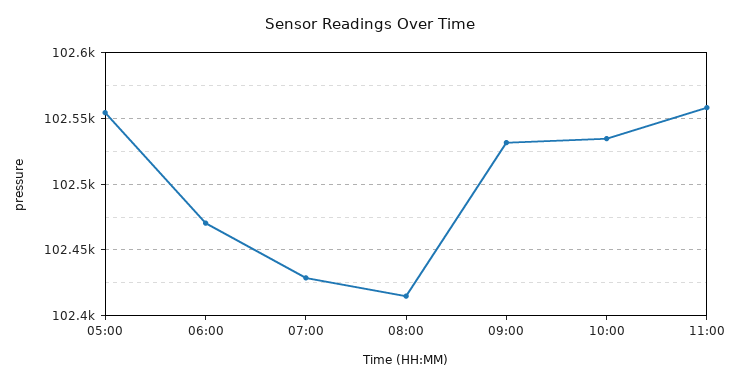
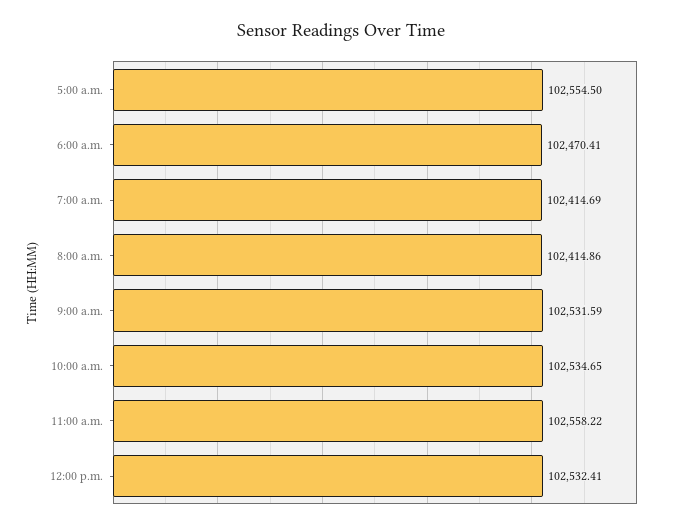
07:00: 102430 -> 102414.69
12:00 p.m.: none -> 102532.41

